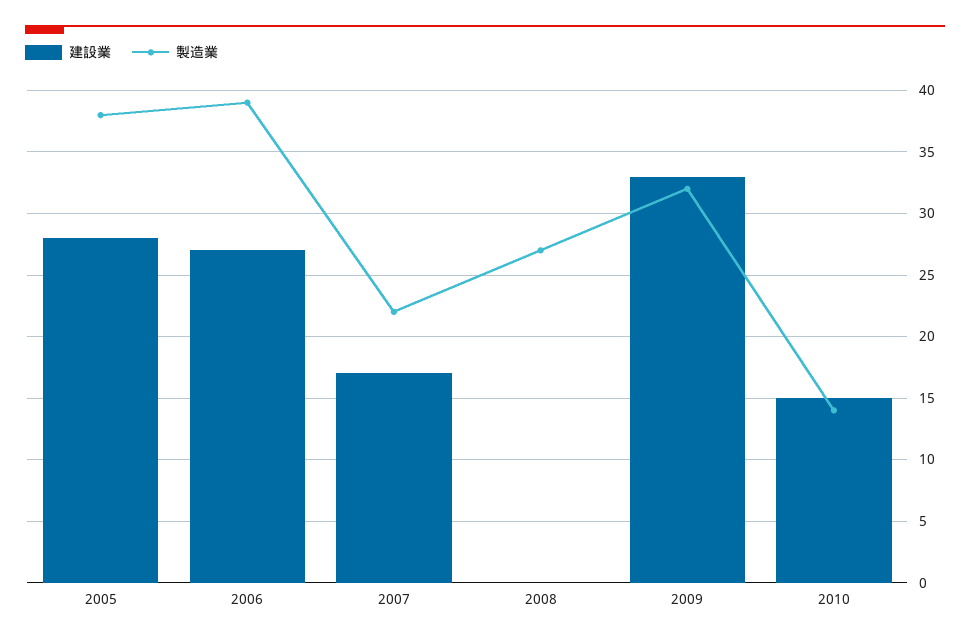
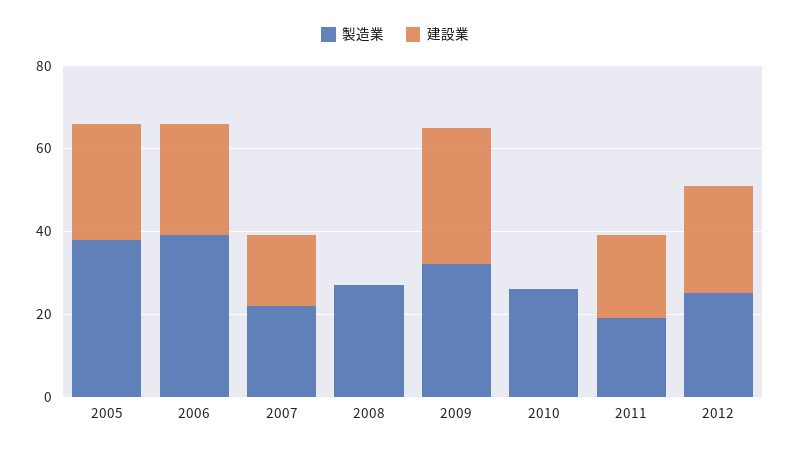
建設業, 2010: 15 -> 0
製造業, 2010: 14 -> 25
製造業, 2011: none -> 20
建設業, 2011: none -> 20
製造業, 2012: none -> 25
建設業, 2012: none -> 25

